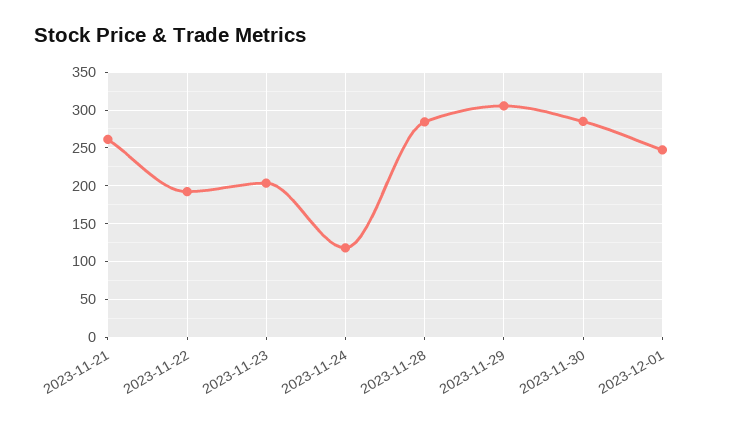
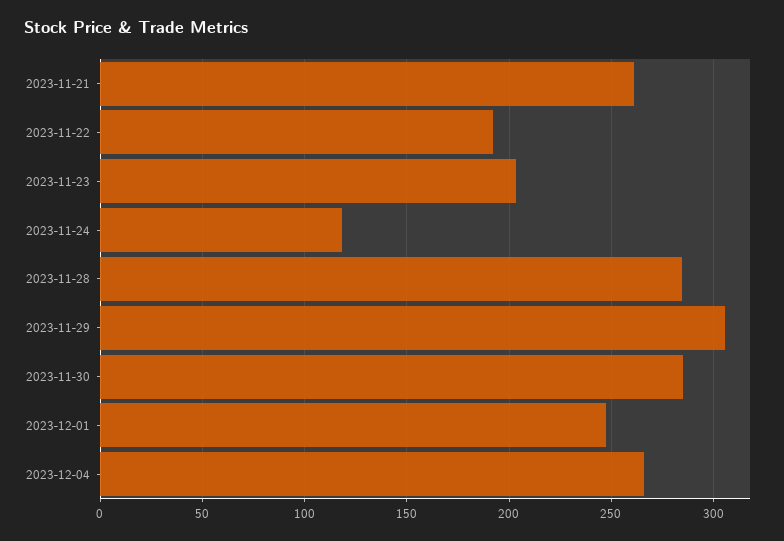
2023-12-04: none -> 265

